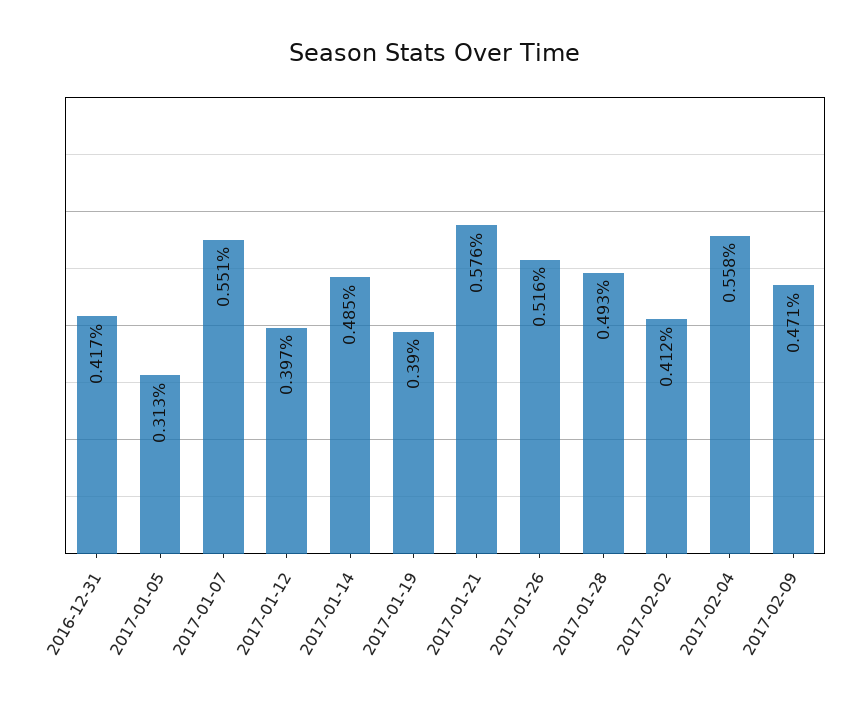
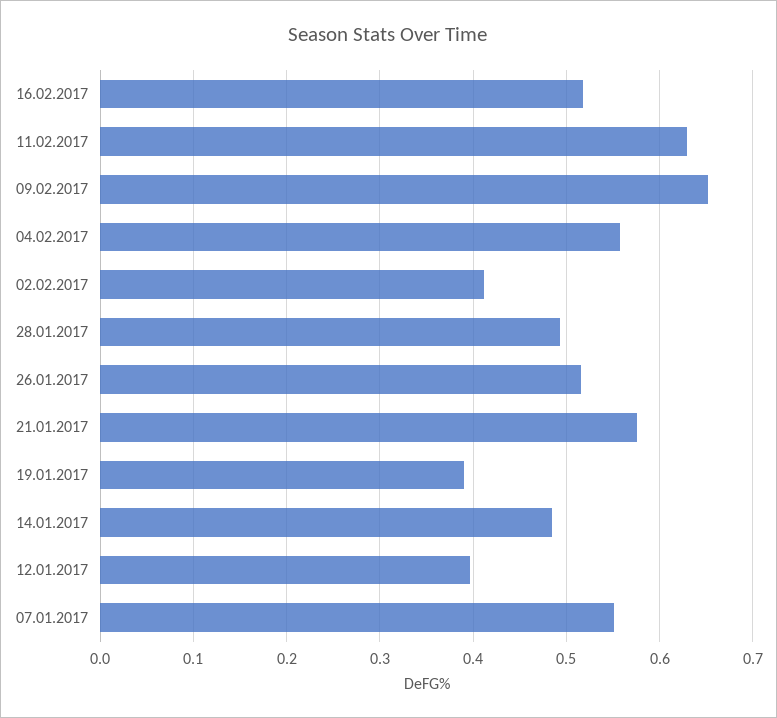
2016-12-31: 0.417 -> none
2017-01-05: 0.313 -> none
2017-02-09: 0.471 -> 0.65
16.02.2017: none -> 0.52
11.02.2017: none -> 0.63

